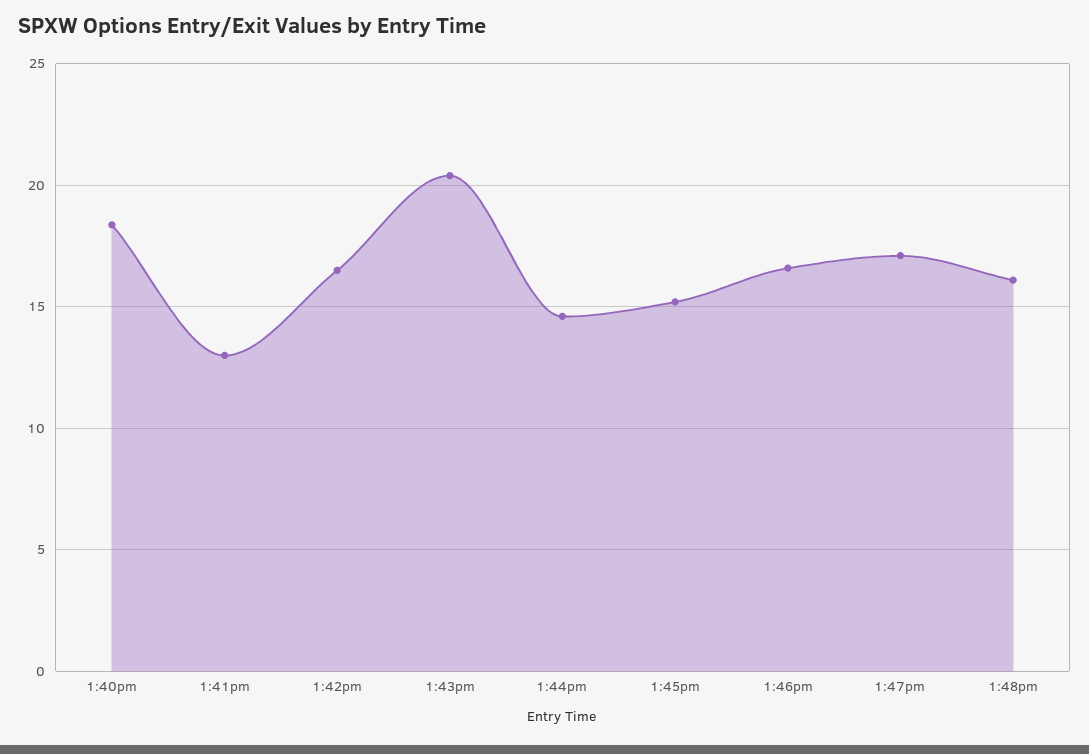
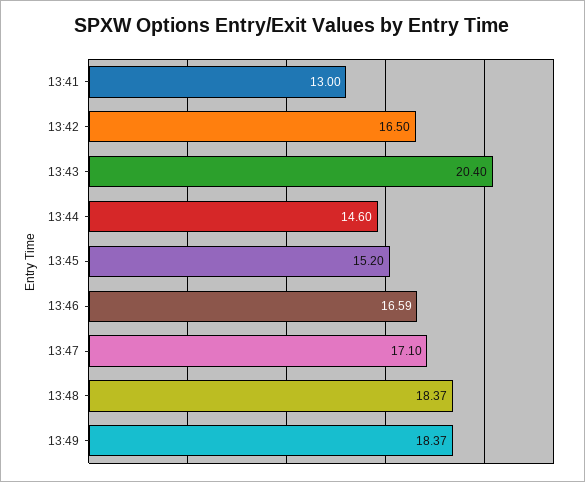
1:40pm: 18.5 -> none
1:48pm: 16 -> 18.37
13:49: none -> 18.37

